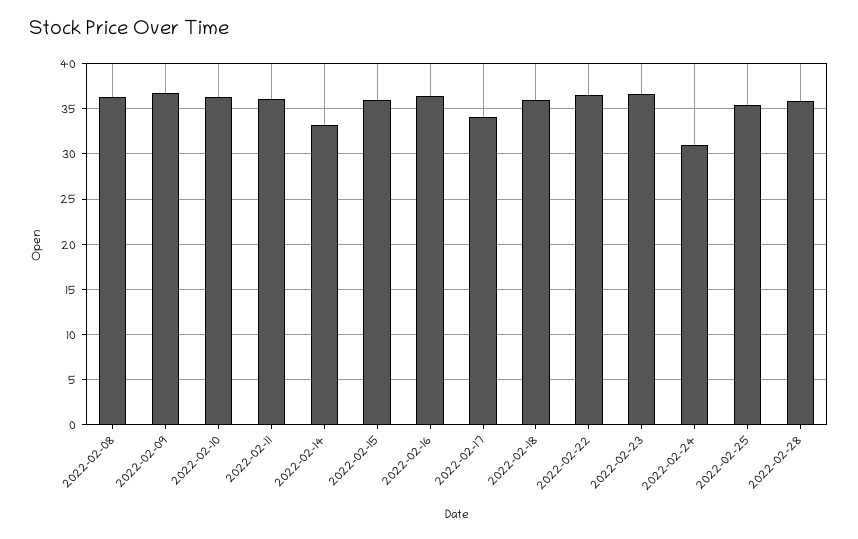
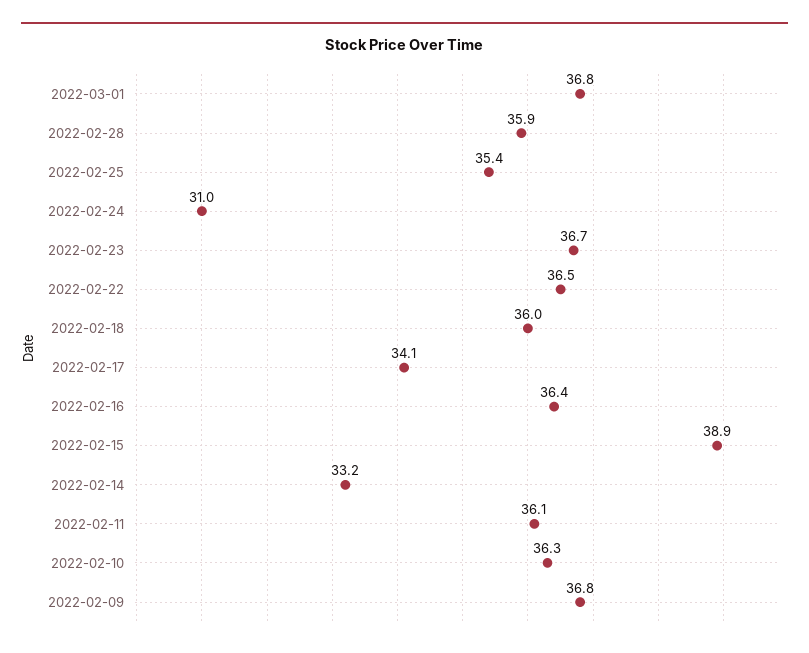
2022-02-08: 36 -> none
2022-02-15: 36 -> 38.9
2022-03-01: none -> 36.8

